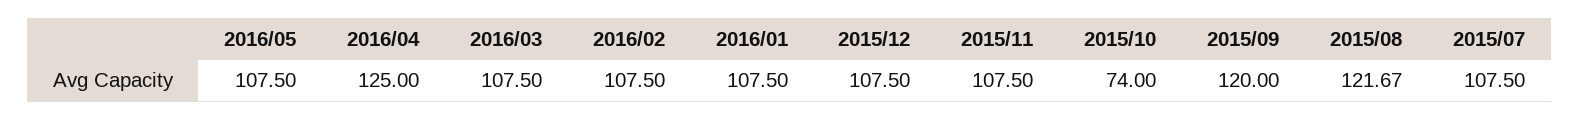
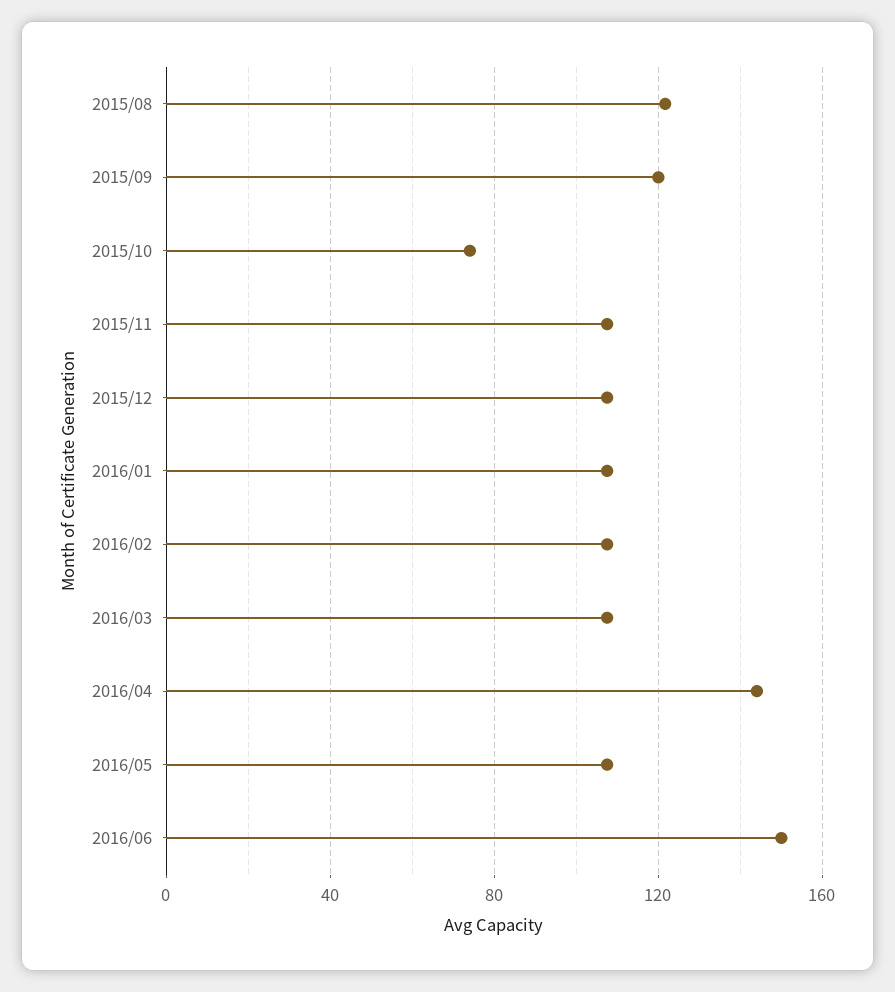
2016/04: 125 -> 145
2015/07: 107.5 -> none
2016/06: none -> 150

